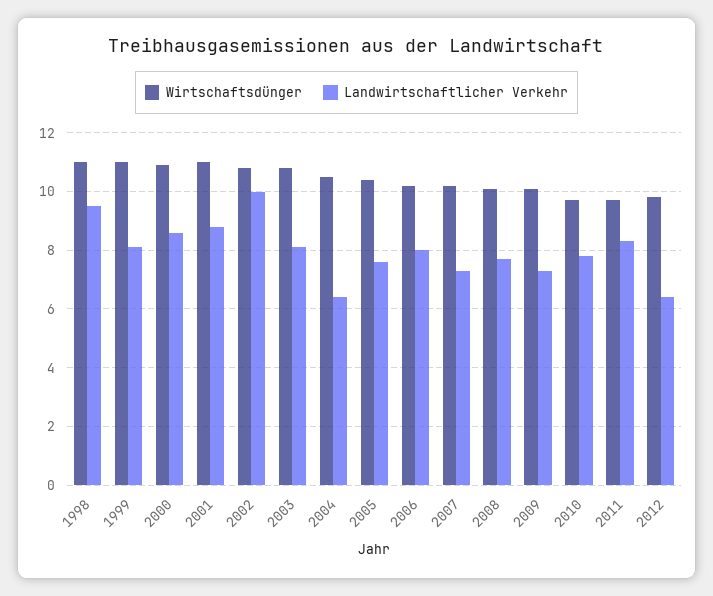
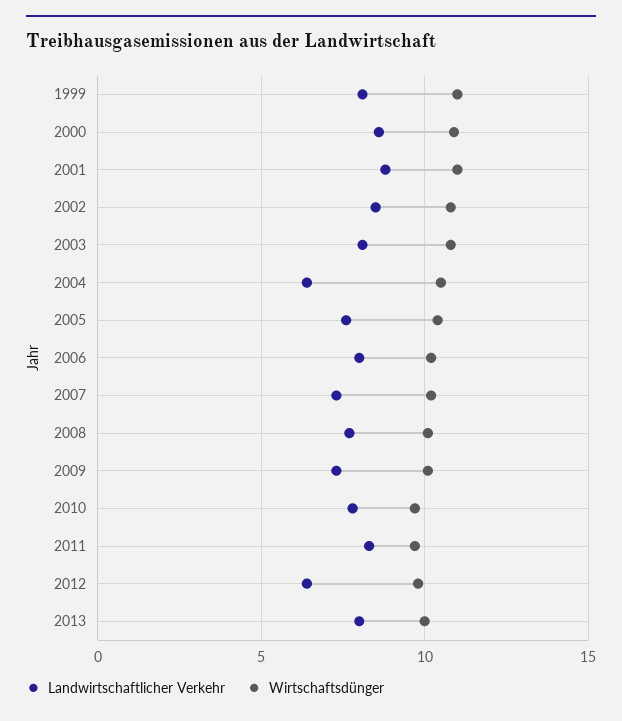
Wirtschaftsdünger, 1998: 11 -> none
Landwirtschaftlicher Verkehr, 1998: 9.5 -> none
Landwirtschaftlicher Verkehr, 2002: 10 -> 8.5
Landwirtschaftlicher Verkehr, 2013: none -> 8
Wirtschaftsdünger, 2013: none -> 10

